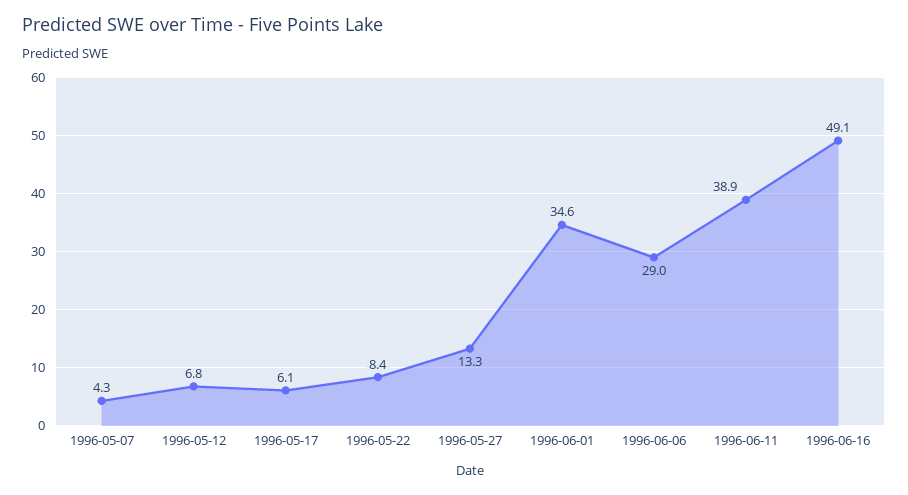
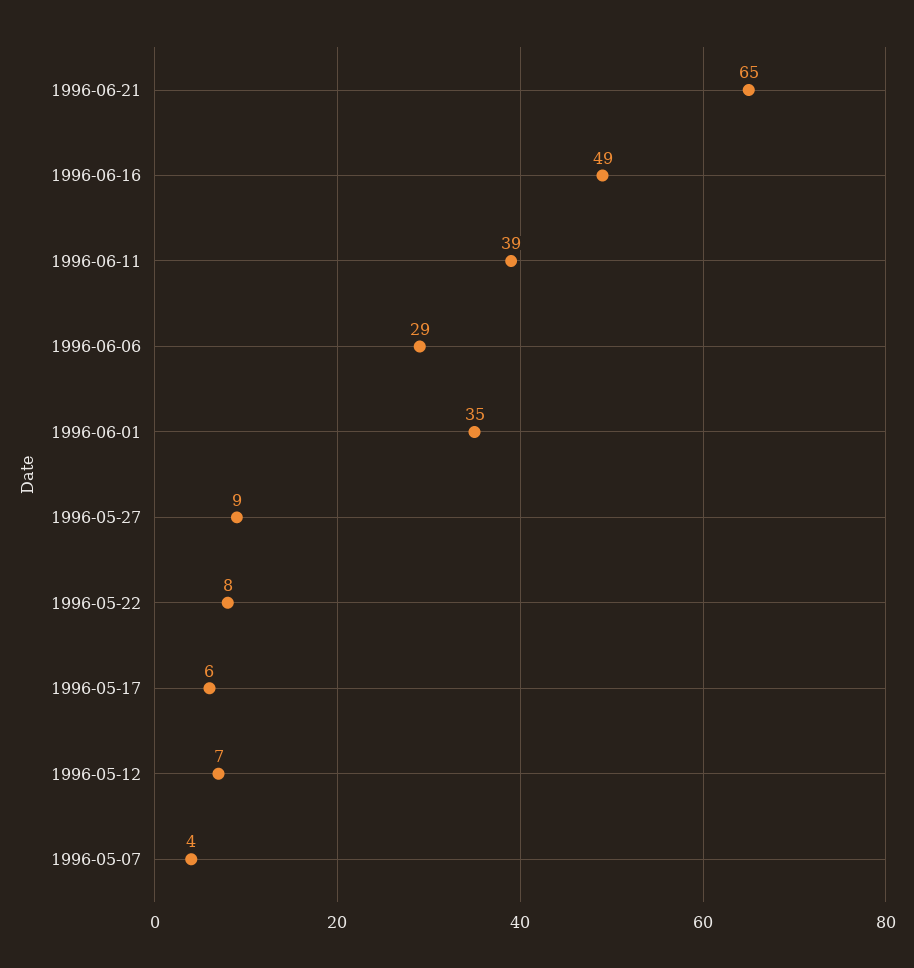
1996-05-27: 13.3 -> 9
1996-06-21: none -> 65

